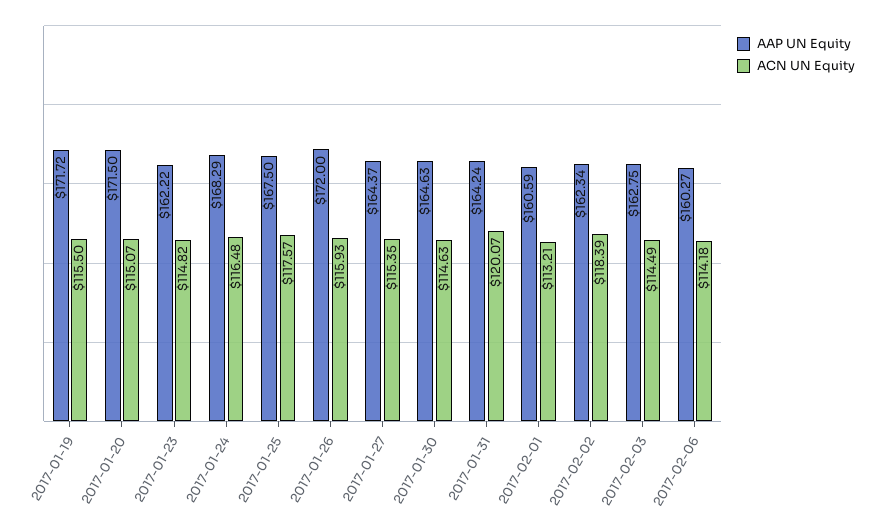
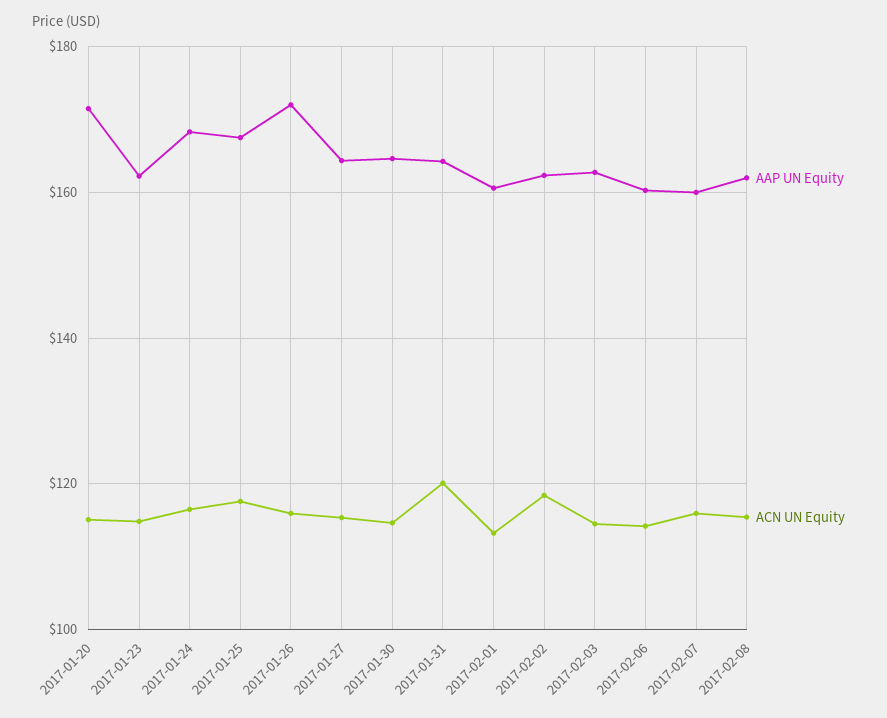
AAP UN Equity, 2017-01-19: 171.72 -> none
ACN UN Equity, 2017-01-19: 115.5 -> none
AAP UN Equity, 2017-02-07: none -> 160
ACN UN Equity, 2017-02-07: none -> 116
AAP UN Equity, 2017-02-08: none -> 162
ACN UN Equity, 2017-02-08: none -> 116

